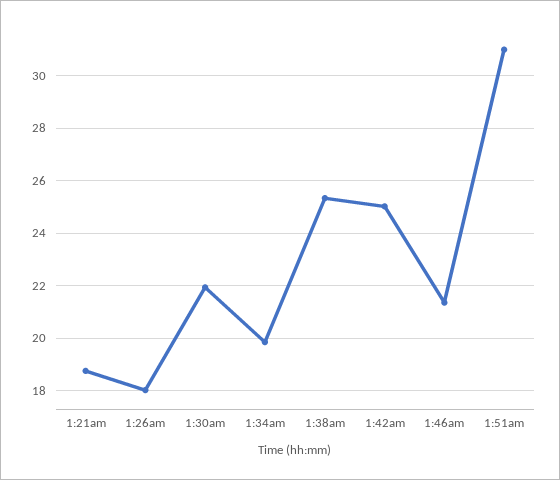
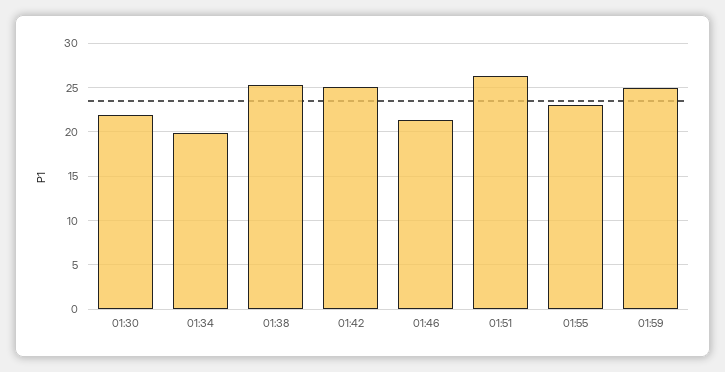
1:21am: 18.75 -> none
1:26am: 18 -> none
1:51am: 31 -> 26
01:55: none -> 23
01:59: none -> 25

